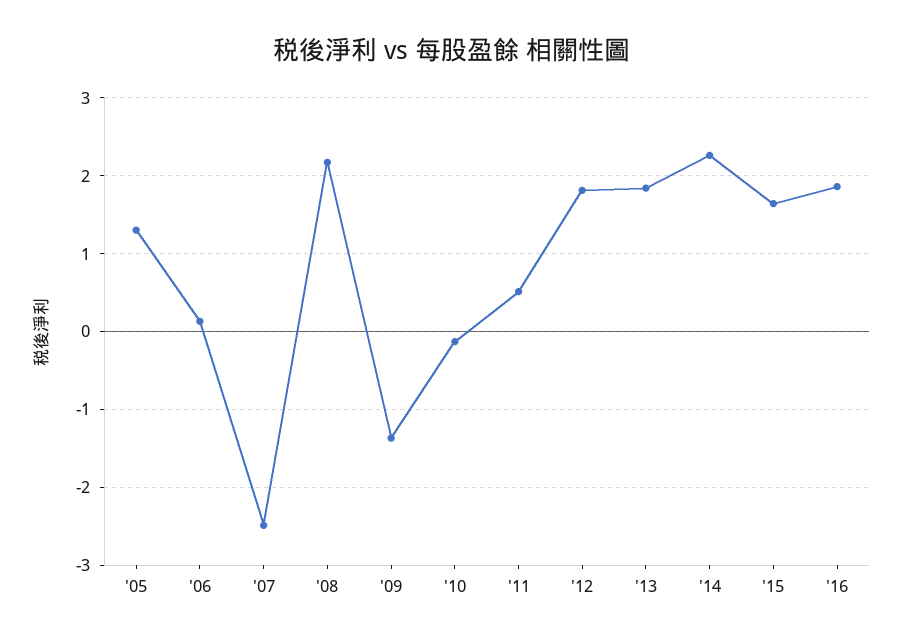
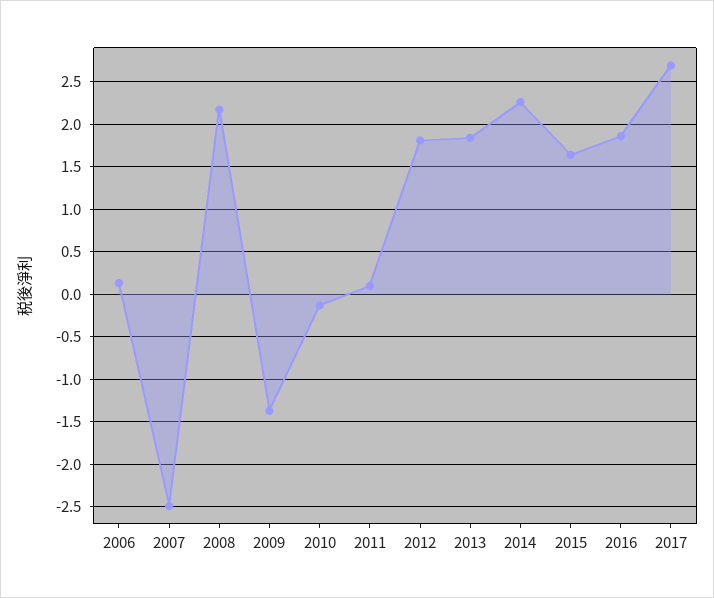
'05: 1.3 -> none
'11: 0.5 -> 0.1
2017: none -> 2.7

